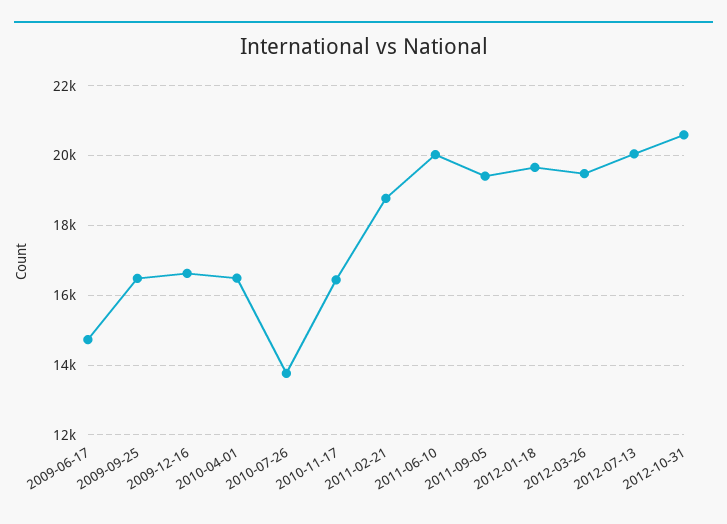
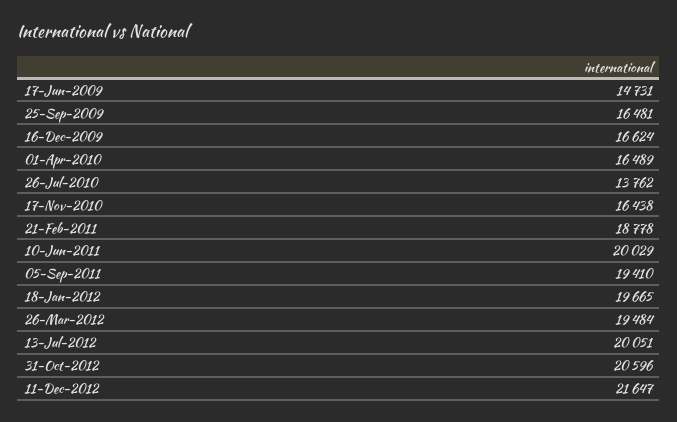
11-Dec-2012: none -> 21647

